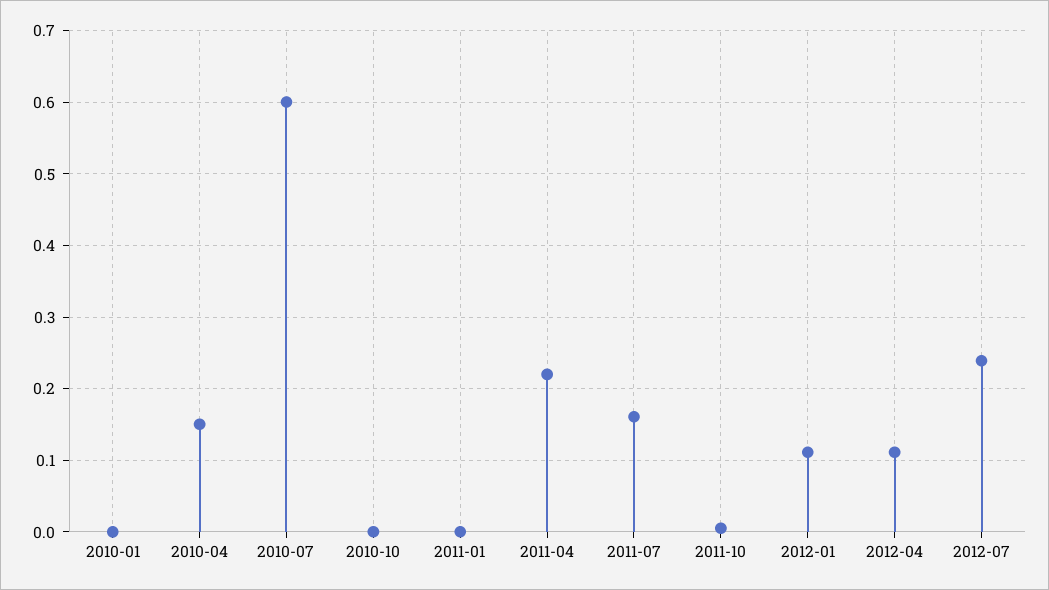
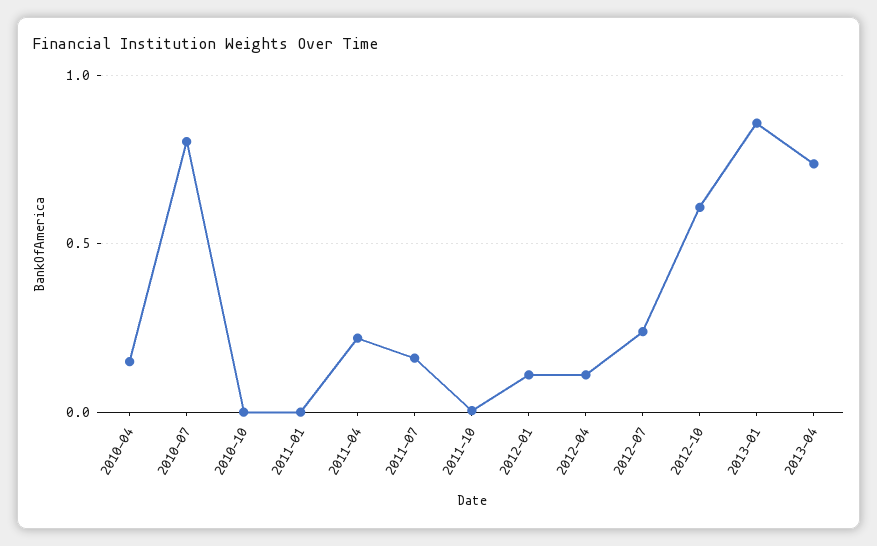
2010-01: 0 -> none
2010-07: 0.6 -> 0.8
2012-10: none -> 0.6
2013-01: none -> 0.85
2013-04: none -> 0.75

